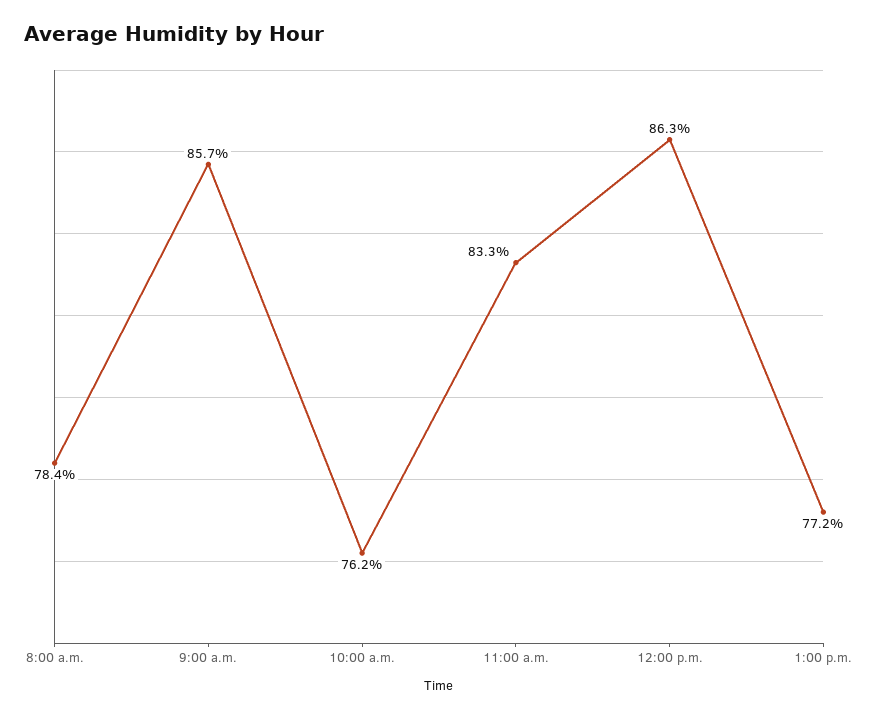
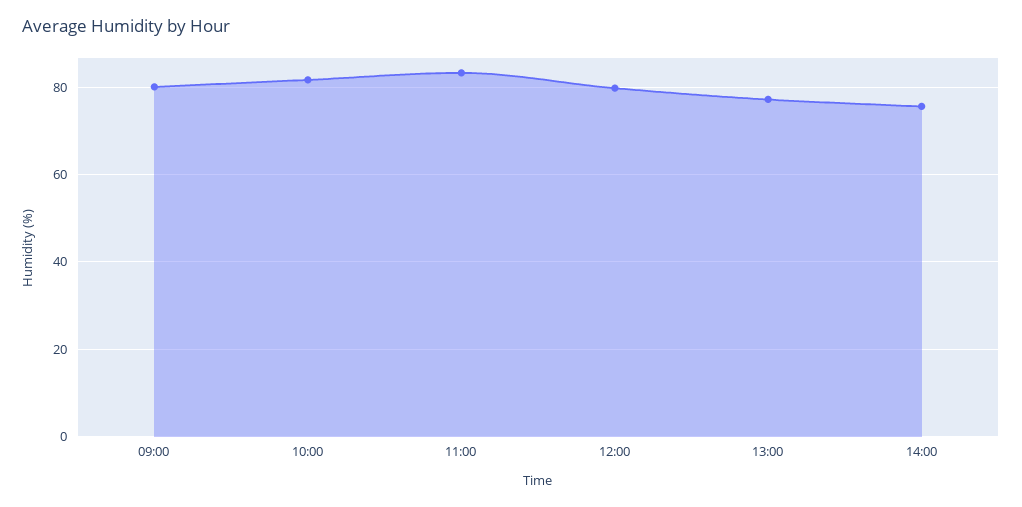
8:00 a.m.: 78.4 -> none
9:00 a.m.: 85.7 -> 80
10:00 a.m.: 76.2 -> 82
12:00 p.m.: 86.3 -> 80
14:00: none -> 76

